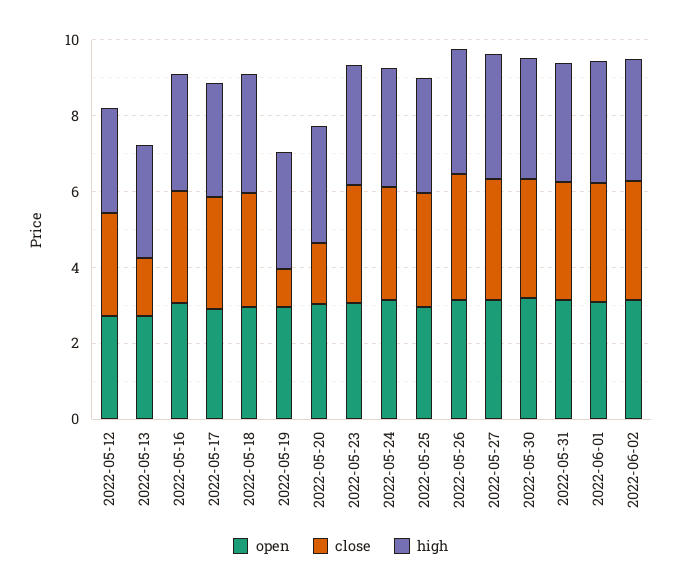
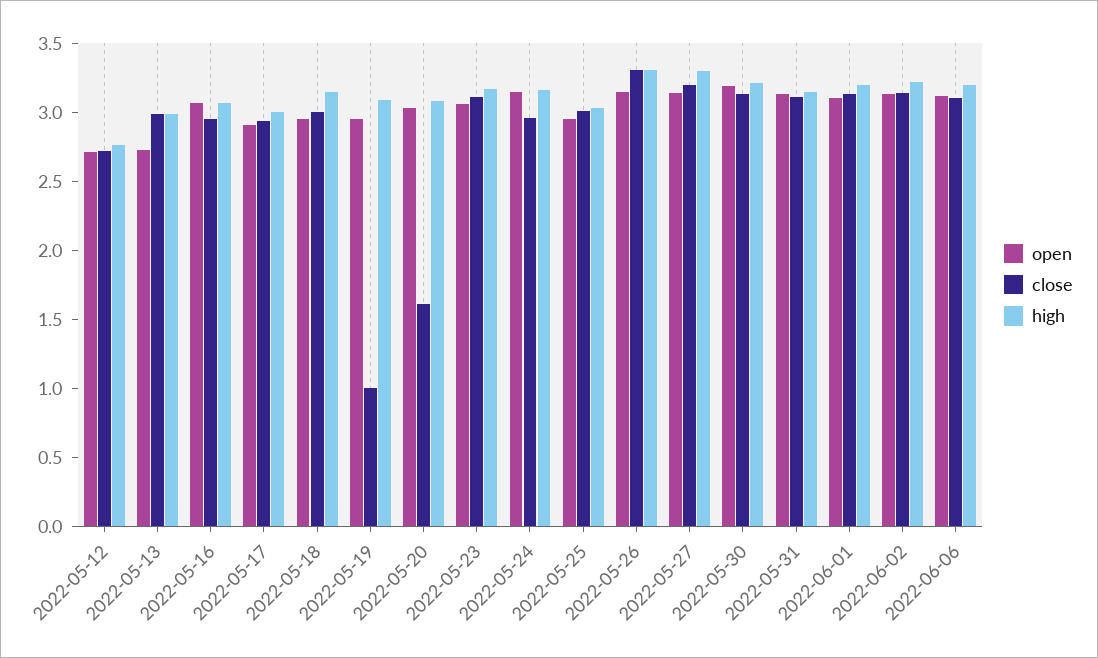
close, 2022-05-13: 1.5 -> 3
open, 2022-06-06: none -> 3.1
close, 2022-06-06: none -> 3.1
high, 2022-06-06: none -> 3.2

